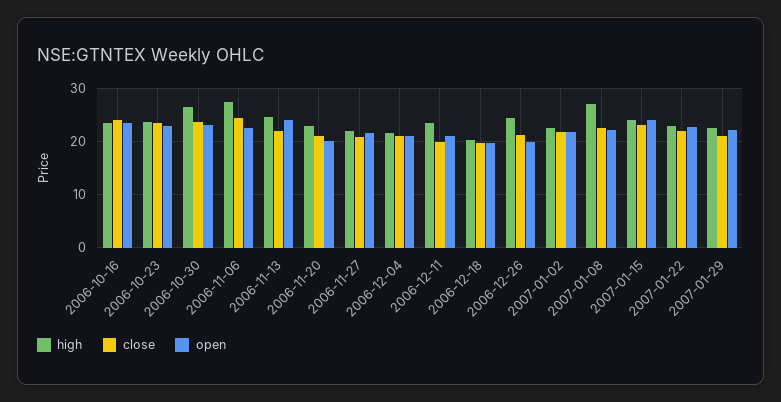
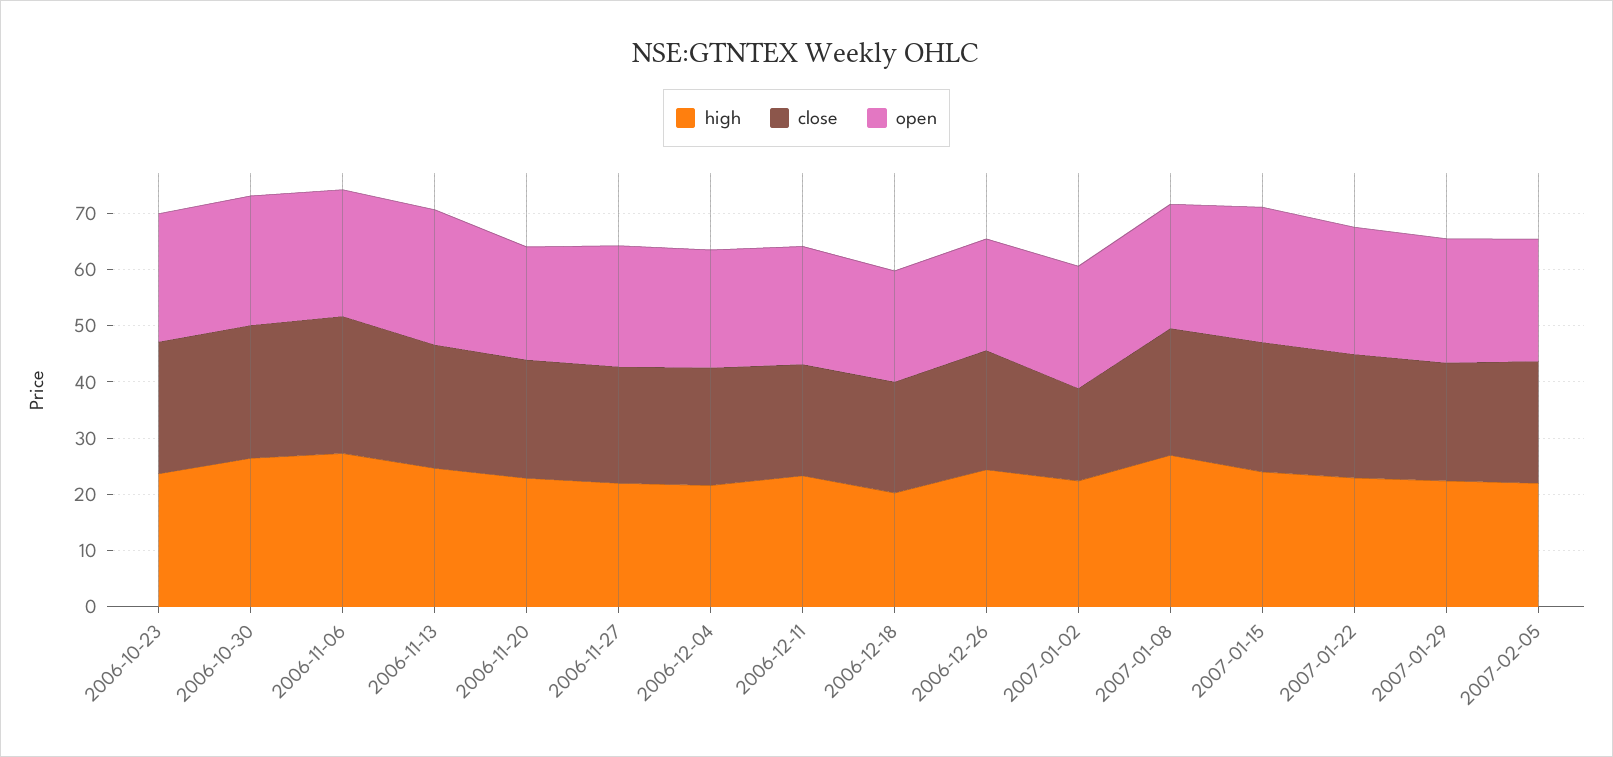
high, 2006-10-16: 24 -> none
close, 2006-10-16: 24 -> none
open, 2006-10-16: 24 -> none
close, 2007-01-02: 22 -> 16
high, 2007-02-05: none -> 22
close, 2007-02-05: none -> 22
open, 2007-02-05: none -> 22

